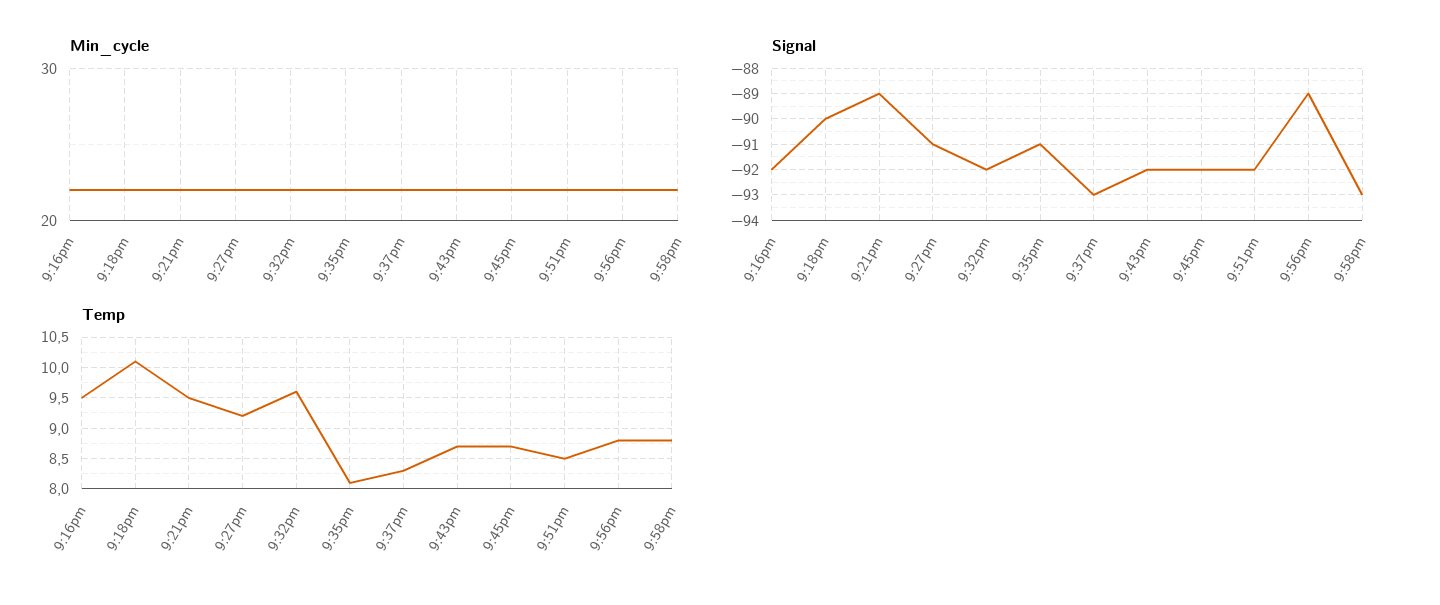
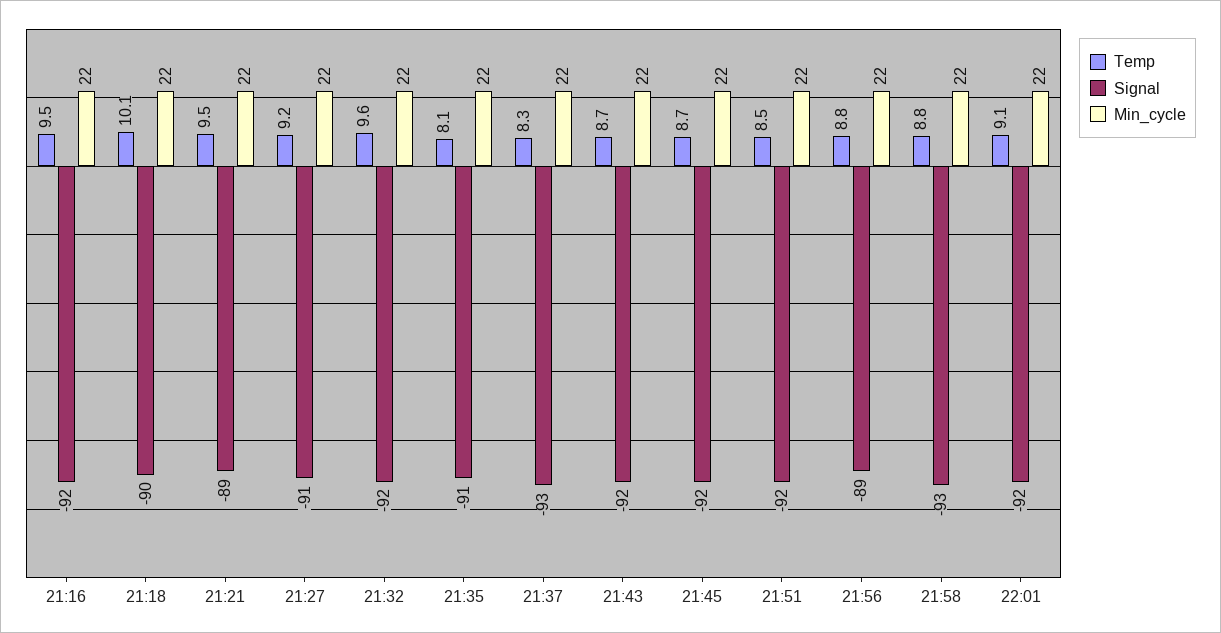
Temp, 22:01: none -> 9.1
Signal, 22:01: none -> -92
Min_cycle, 22:01: none -> 22

